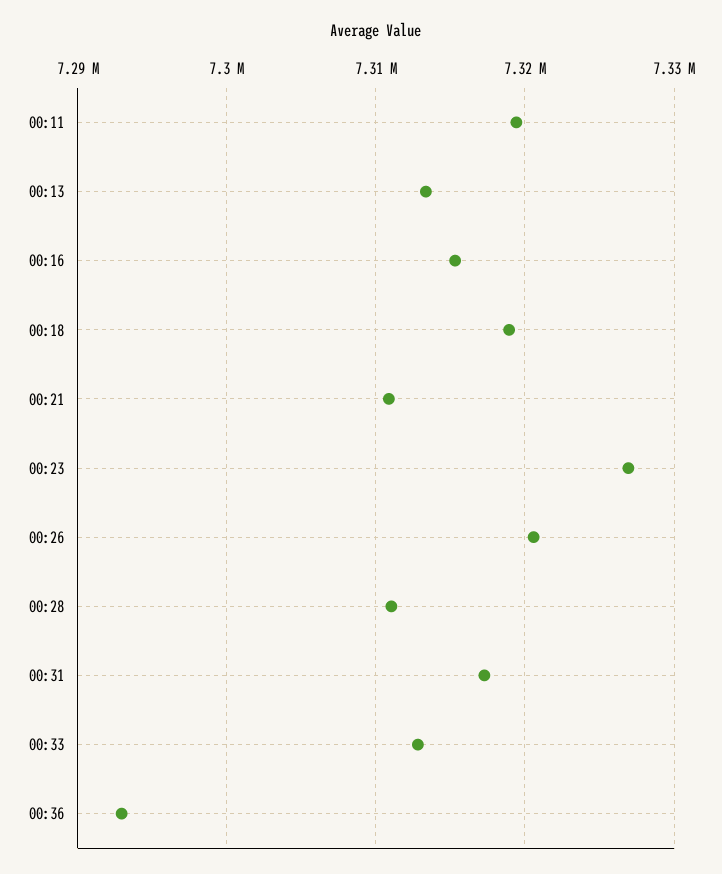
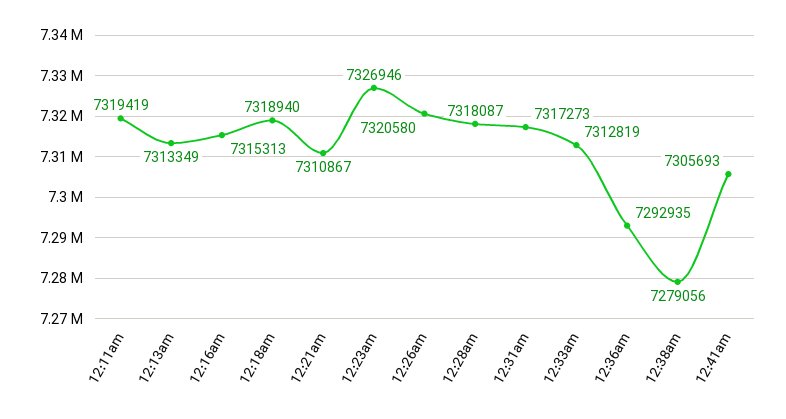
00:28: 7311000 -> 7318087
12:38am: none -> 7279056
12:41am: none -> 7305693

